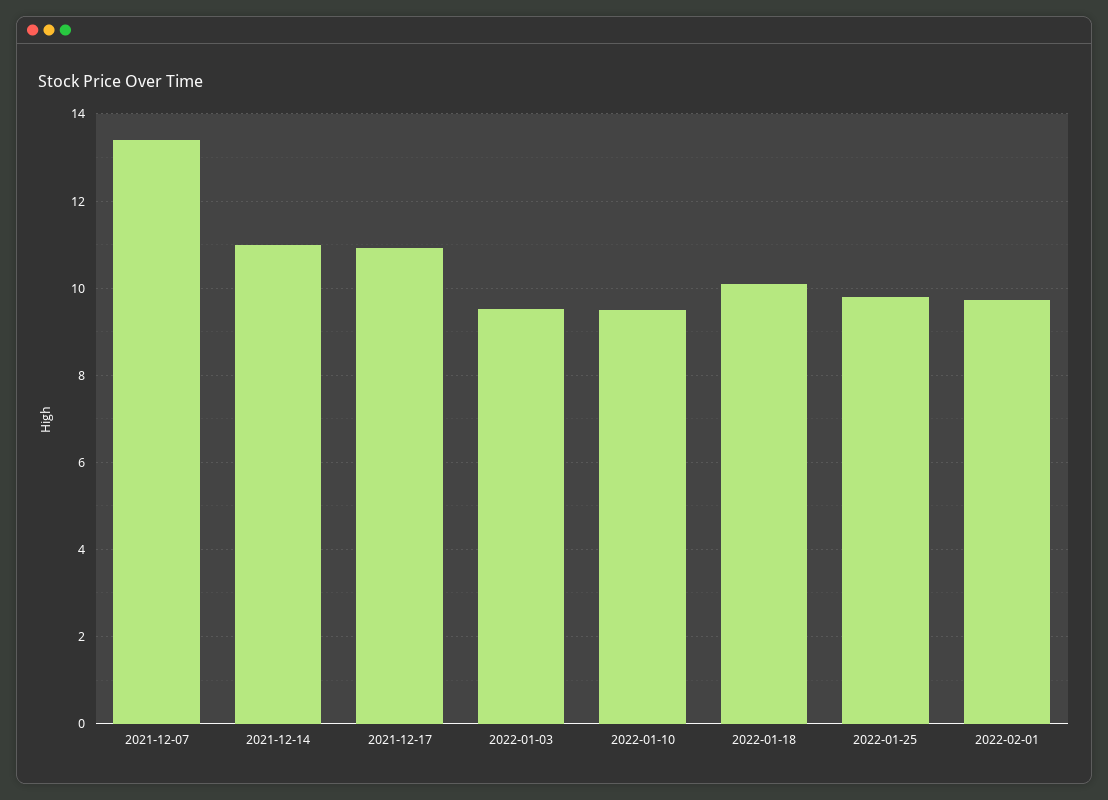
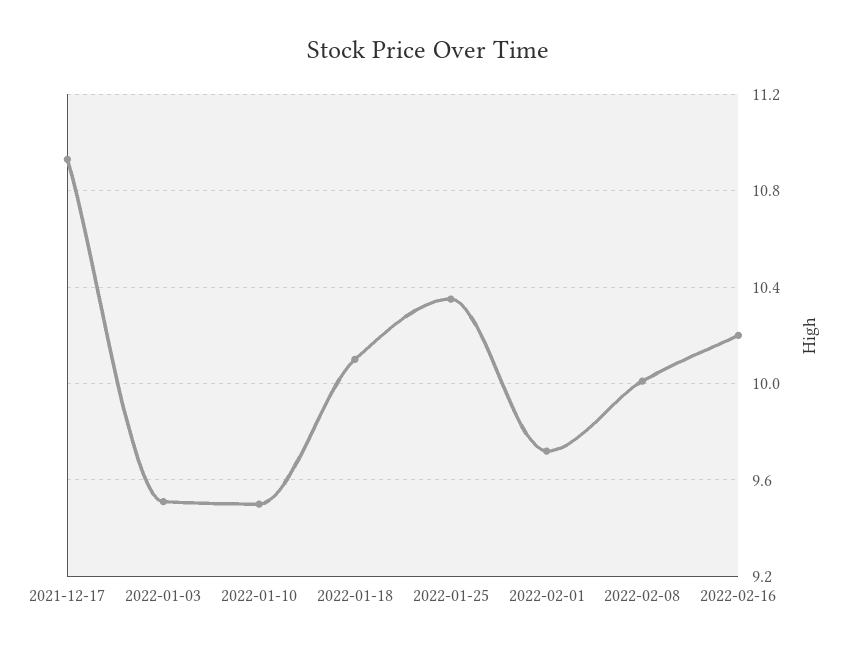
2021-12-07: 13.4 -> none
2021-12-14: 11 -> none
2022-01-25: 9.8 -> 10.35
2022-02-08: none -> 10
2022-02-16: none -> 10.2

